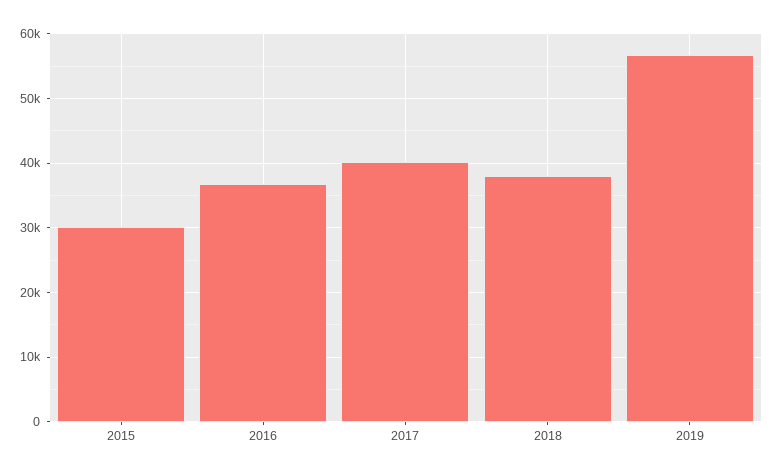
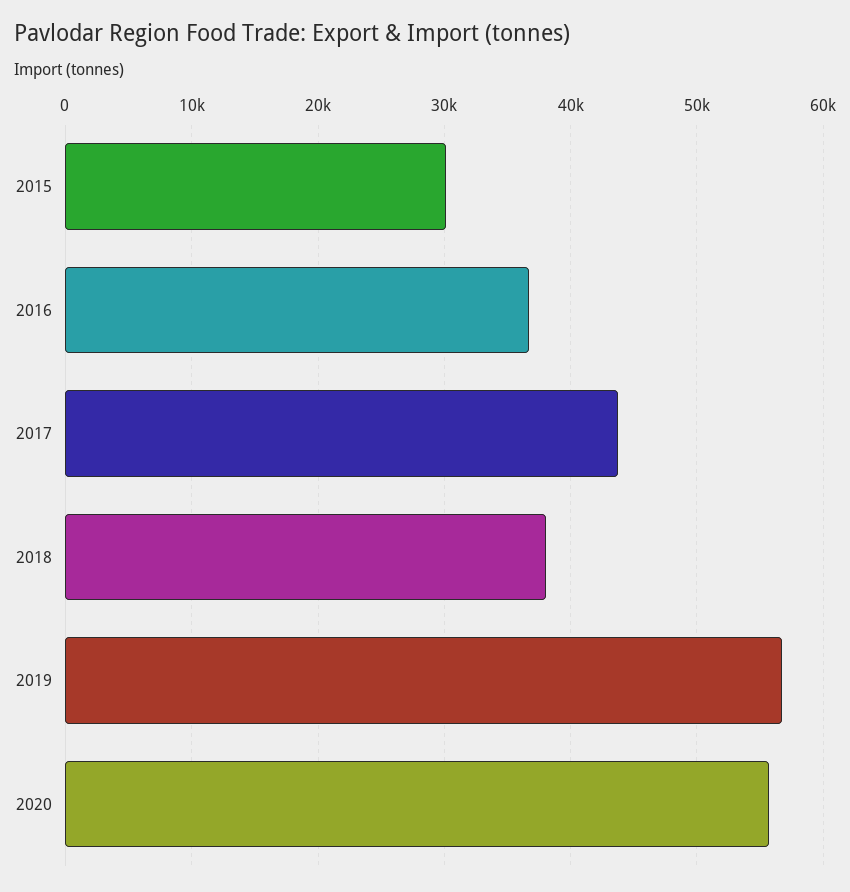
2017: 40000 -> 44000
2020: none -> 56000

